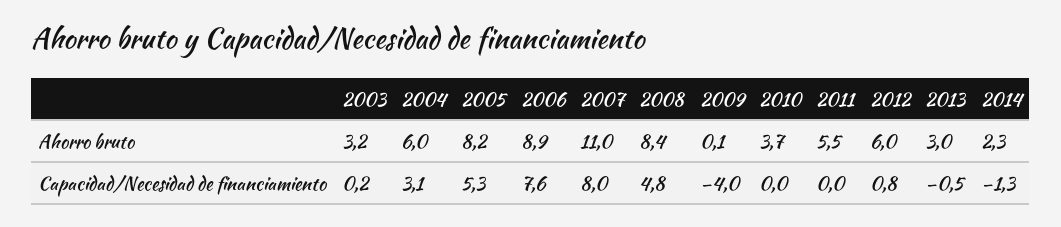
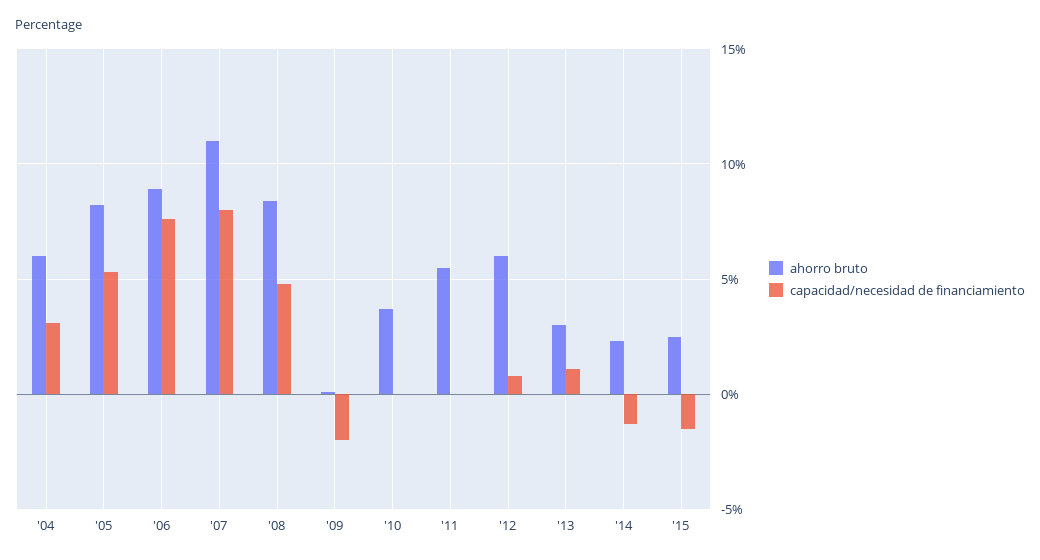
Ahorro bruto, 2003: 3.2 -> none
Capacidad/Necesidad de financiamiento, 2003: 0.2 -> none
Capacidad/Necesidad de financiamiento, 2009: -4 -> -2
Capacidad/Necesidad de financiamiento, 2013: -0.5 -> 1
Ahorro bruto, '15: none -> 2.5
Capacidad/Necesidad de financiamiento, '15: none -> -1.5

